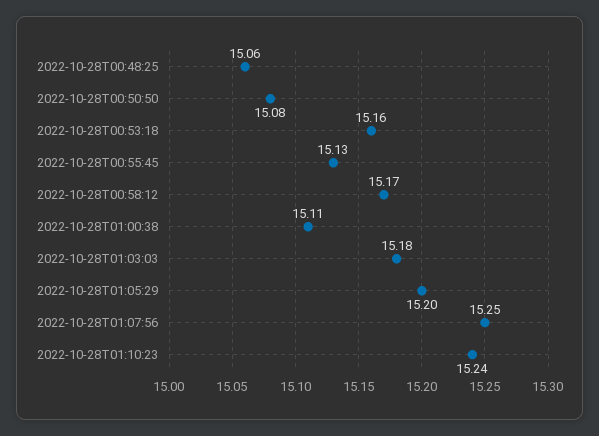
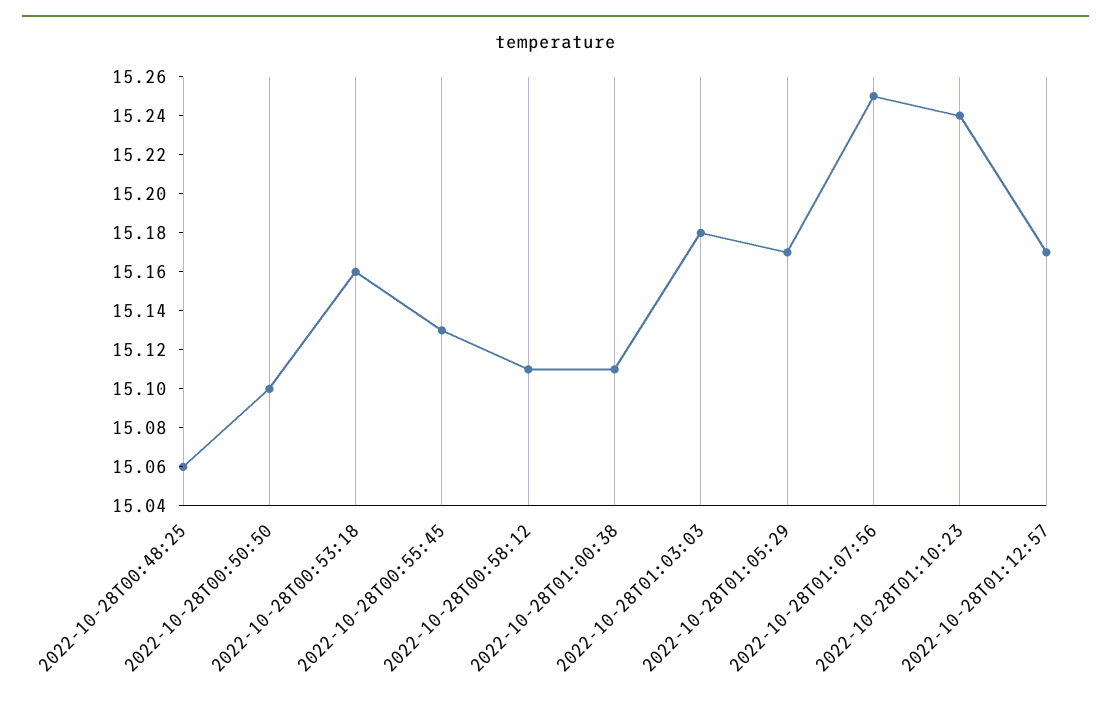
2022-10-28T00:50:50: 15.08 -> 15.1
2022-10-28T00:58:12: 15.17 -> 15.11
2022-10-28T01:05:29: 15.2 -> 15.17
2022-10-28T01:12:57: none -> 15.17

